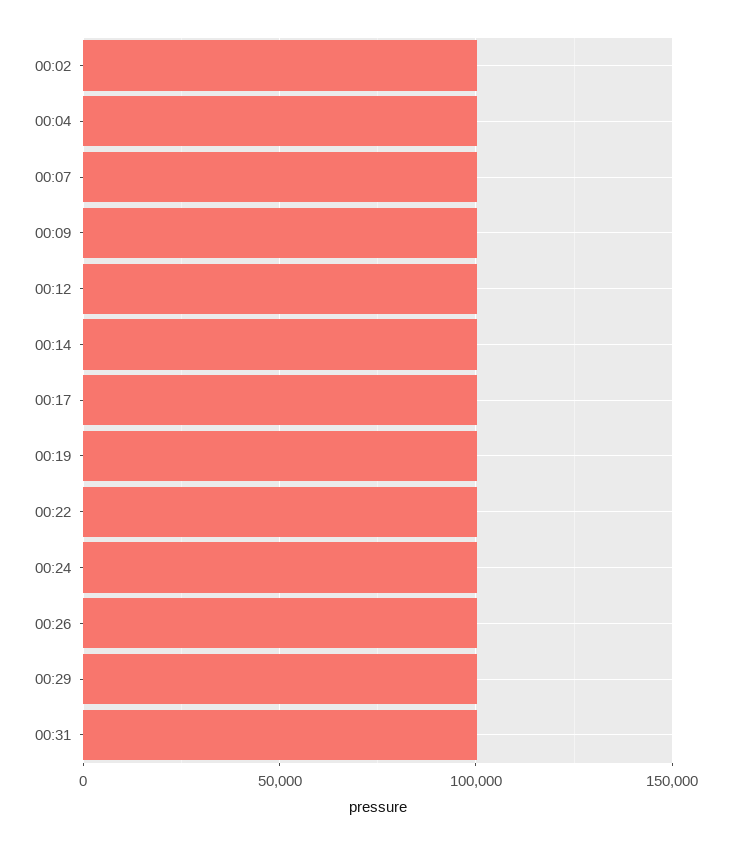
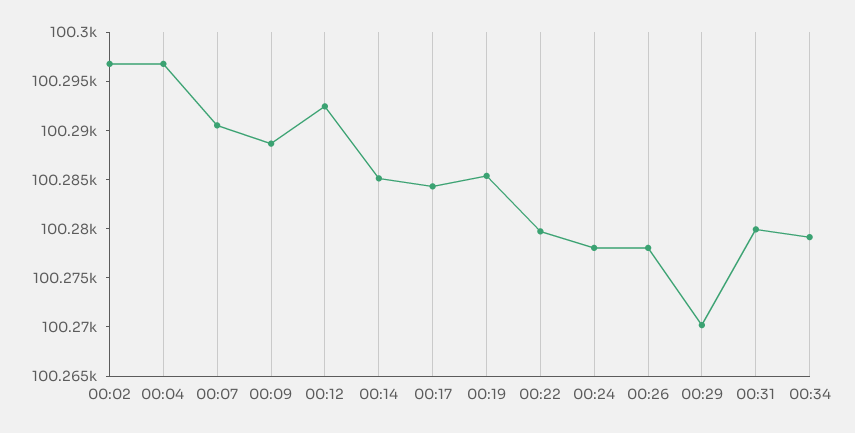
00:34: none -> 100279

